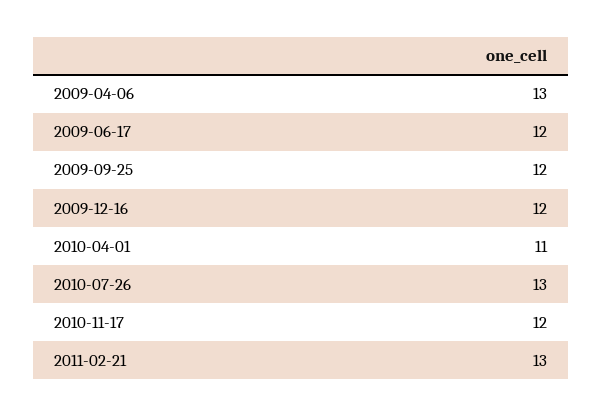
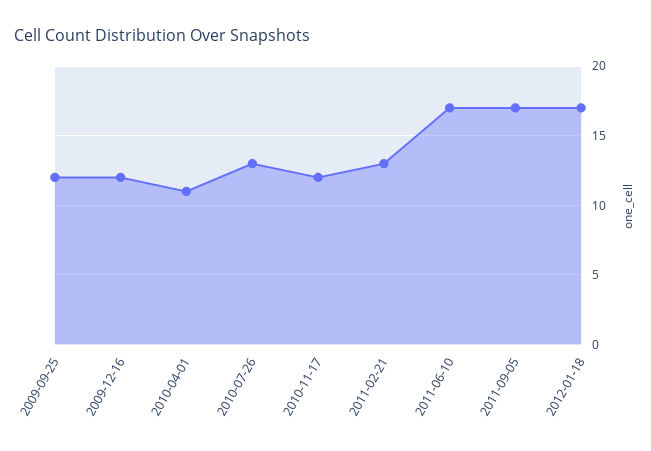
2009-04-06: 13 -> none
2009-06-17: 12 -> none
2011-06-10: none -> 17
2011-09-05: none -> 17
2012-01-18: none -> 17

